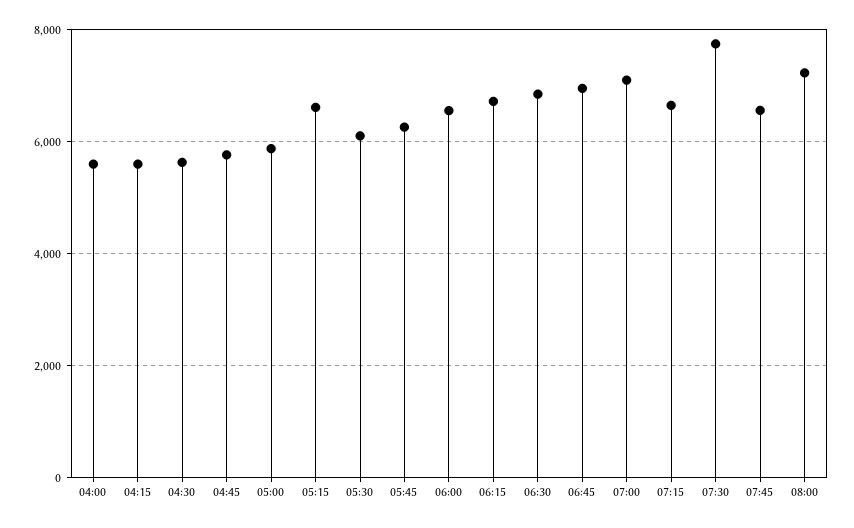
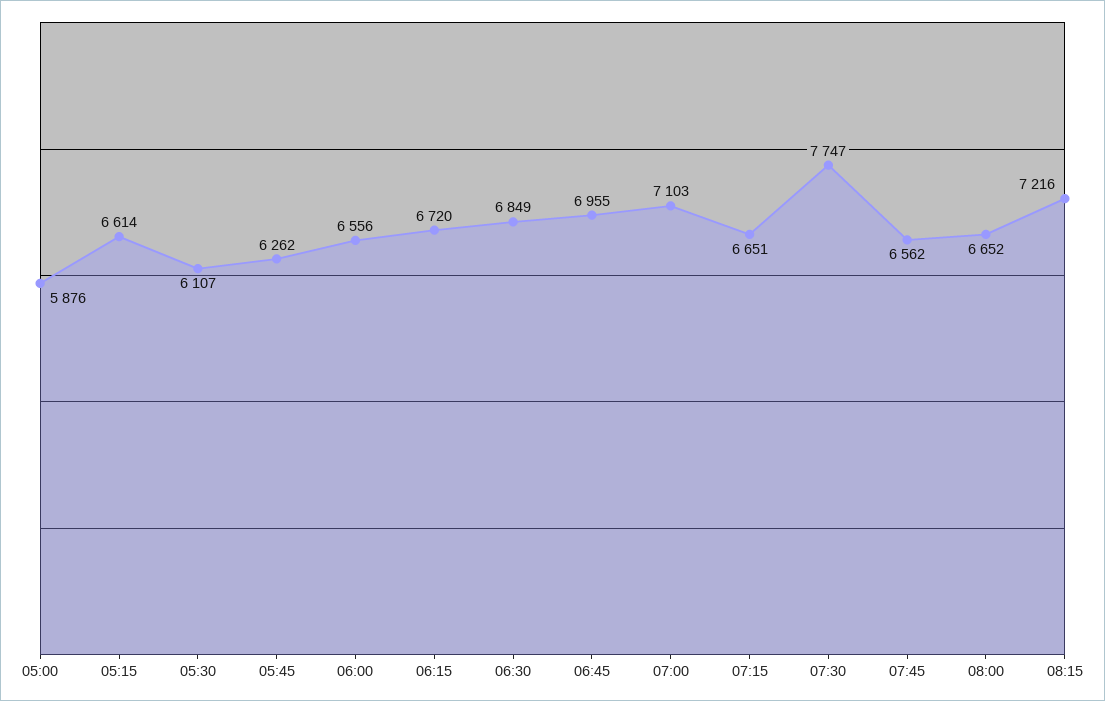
04:00: 5600 -> none
04:15: 5600 -> none
04:30: 5600 -> none
04:45: 5800 -> none
08:00: 7200 -> 6652
08:15: none -> 7216

